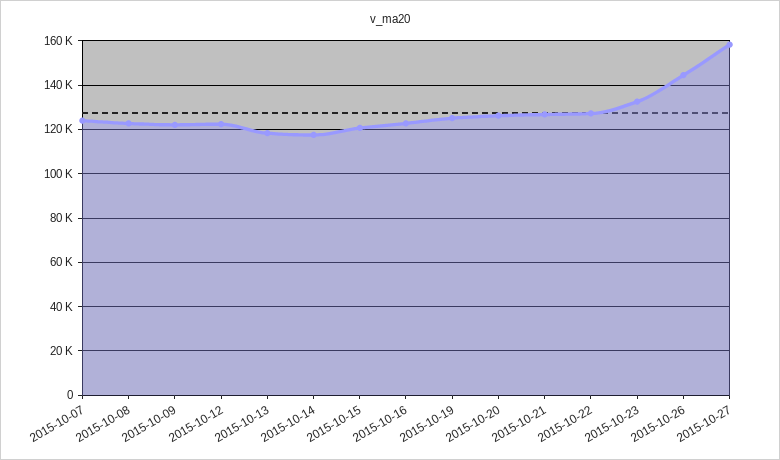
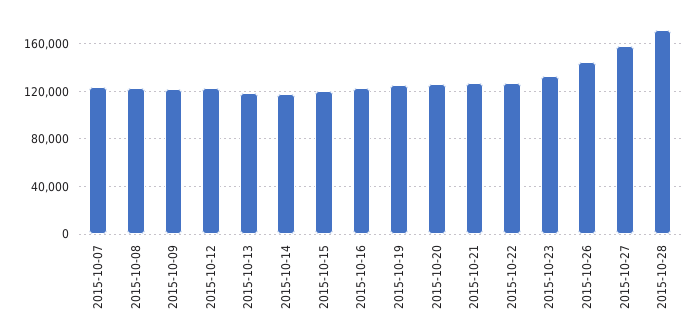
2015-10-28: none -> 170000

